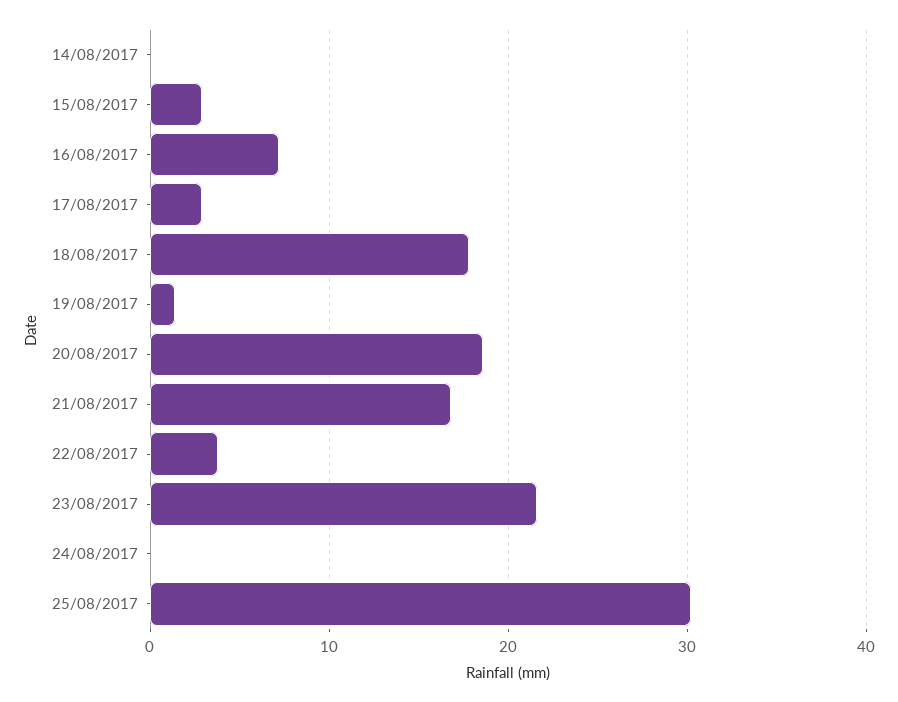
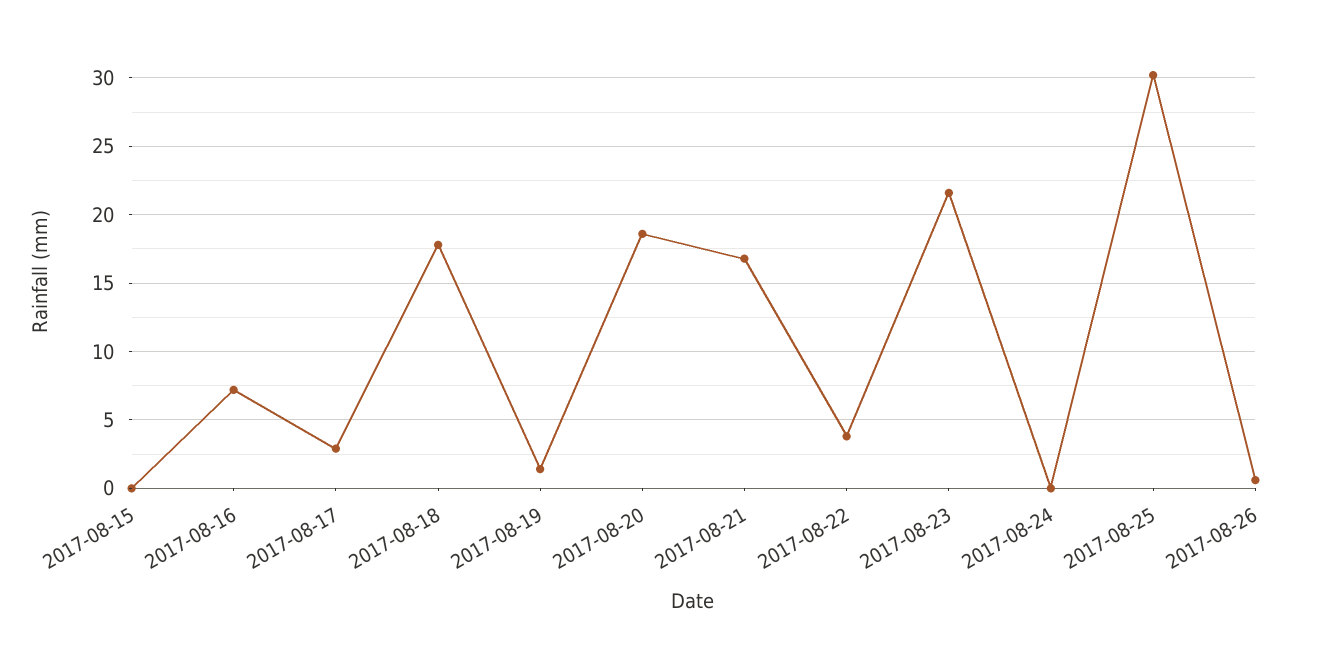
14/08/2017: 0 -> none
15/08/2017: 3 -> 0
2017-08-26: none -> 0.5

